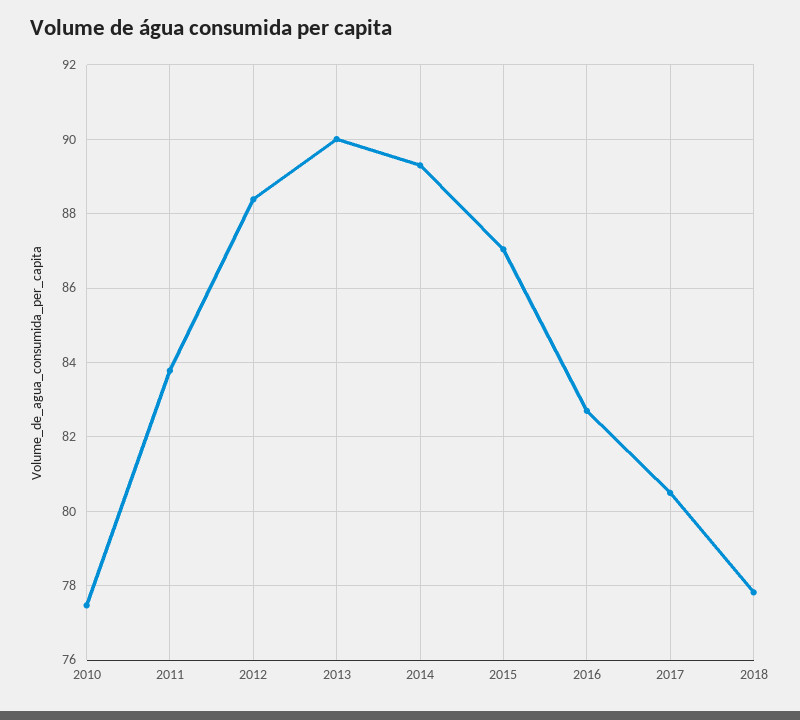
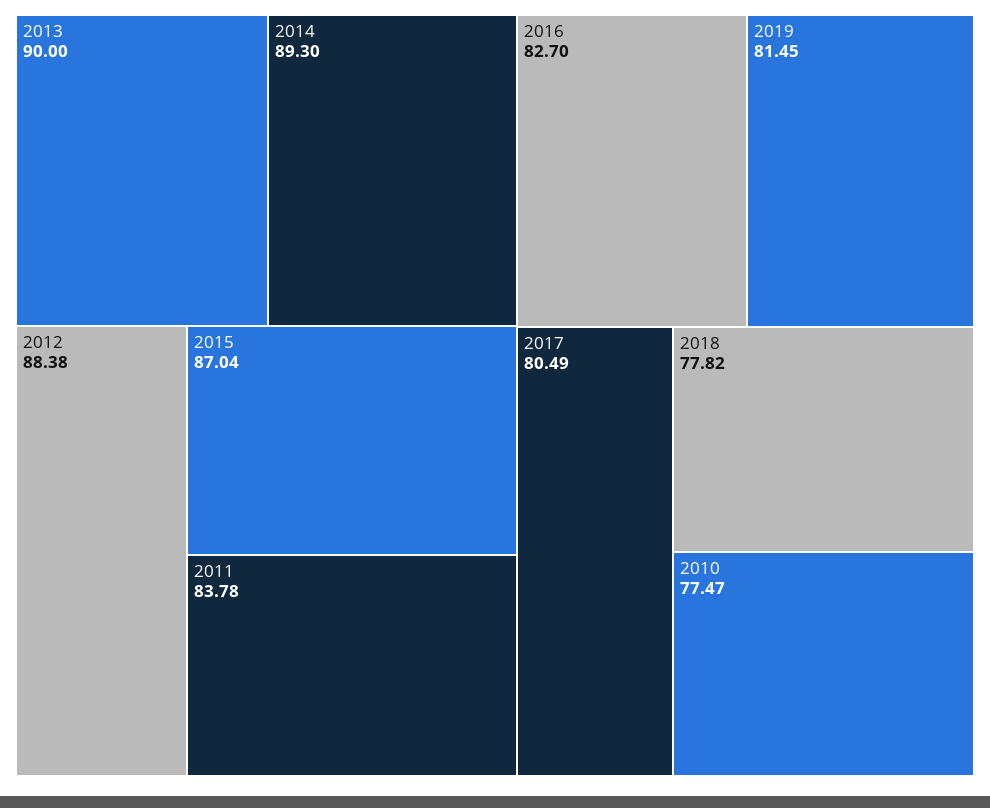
2019: none -> 81.45

